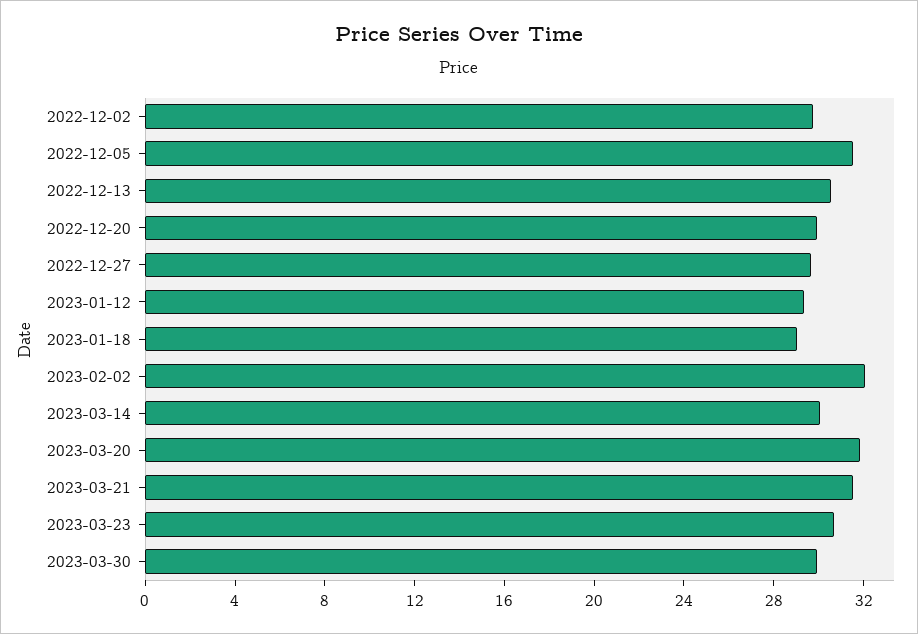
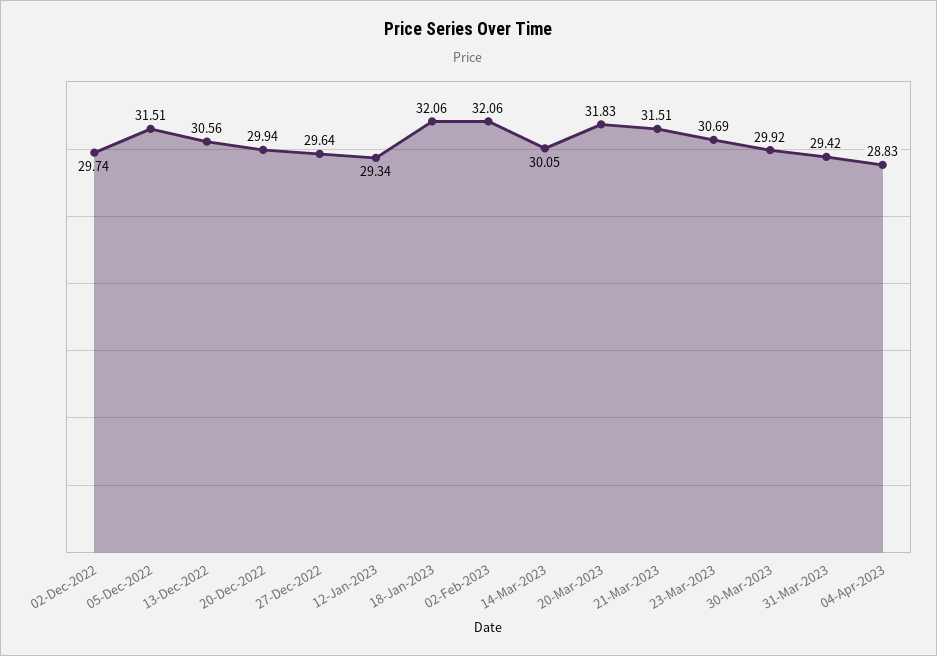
2023-01-18: 29 -> 32.06
31-Mar-2023: none -> 29.42
04-Apr-2023: none -> 28.83

